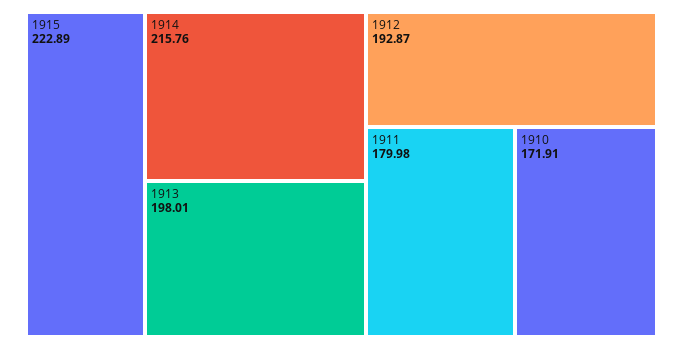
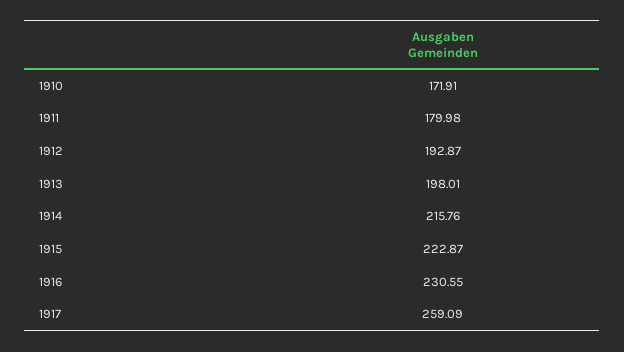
1915: 222.89 -> 222.87
1916: none -> 230.55
1917: none -> 259.09

